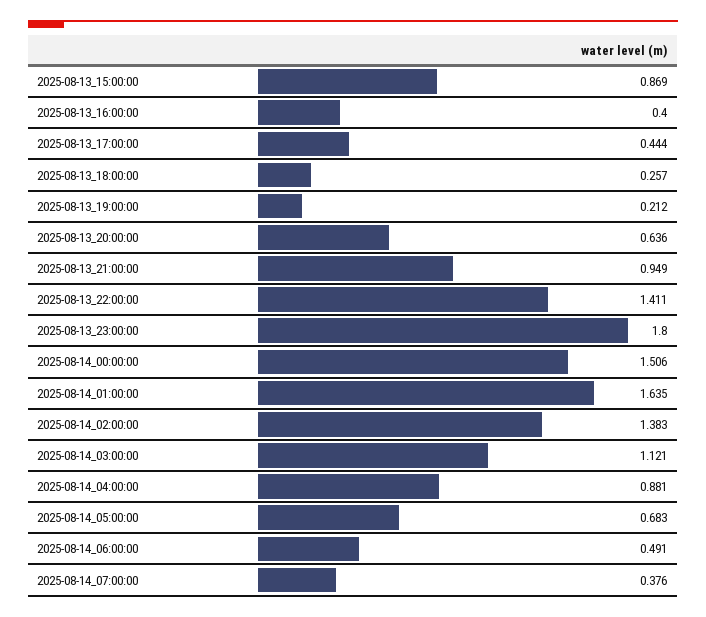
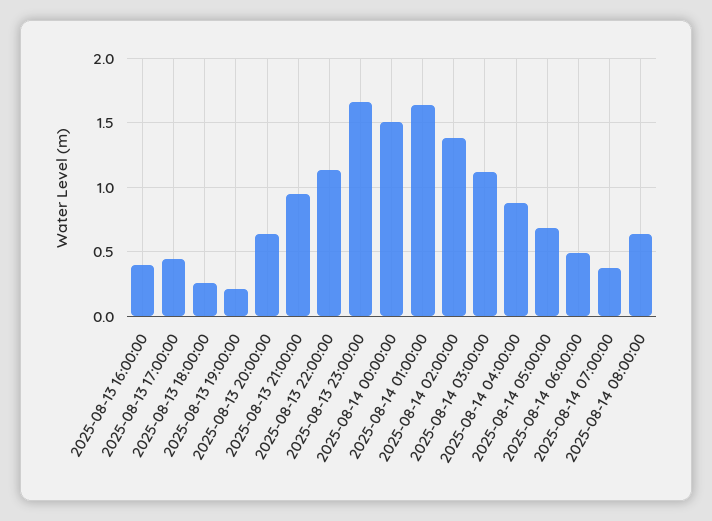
2025-08-13_15:00:00: 0.869 -> none
2025-08-13_22:00:00: 1.411 -> 1.15
2025-08-13_23:00:00: 1.8 -> 1.65
2025-08-14 08:00:00: none -> 0.65

